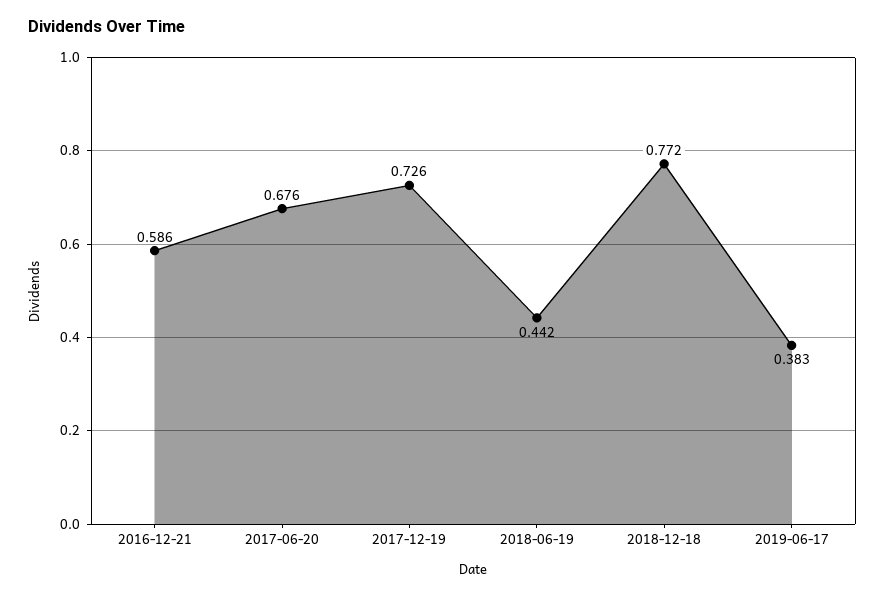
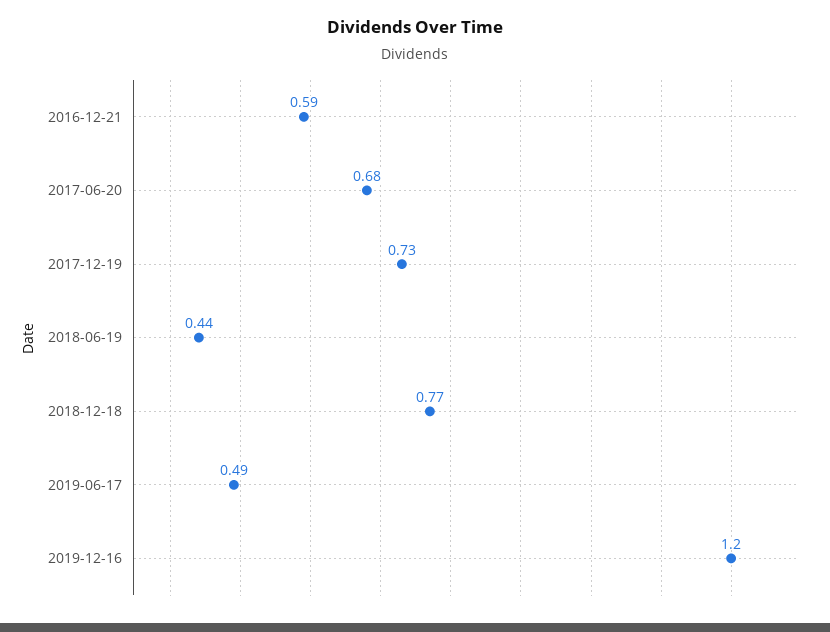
2019-06-17: 0.383 -> 0.49
2019-12-16: none -> 1.2

